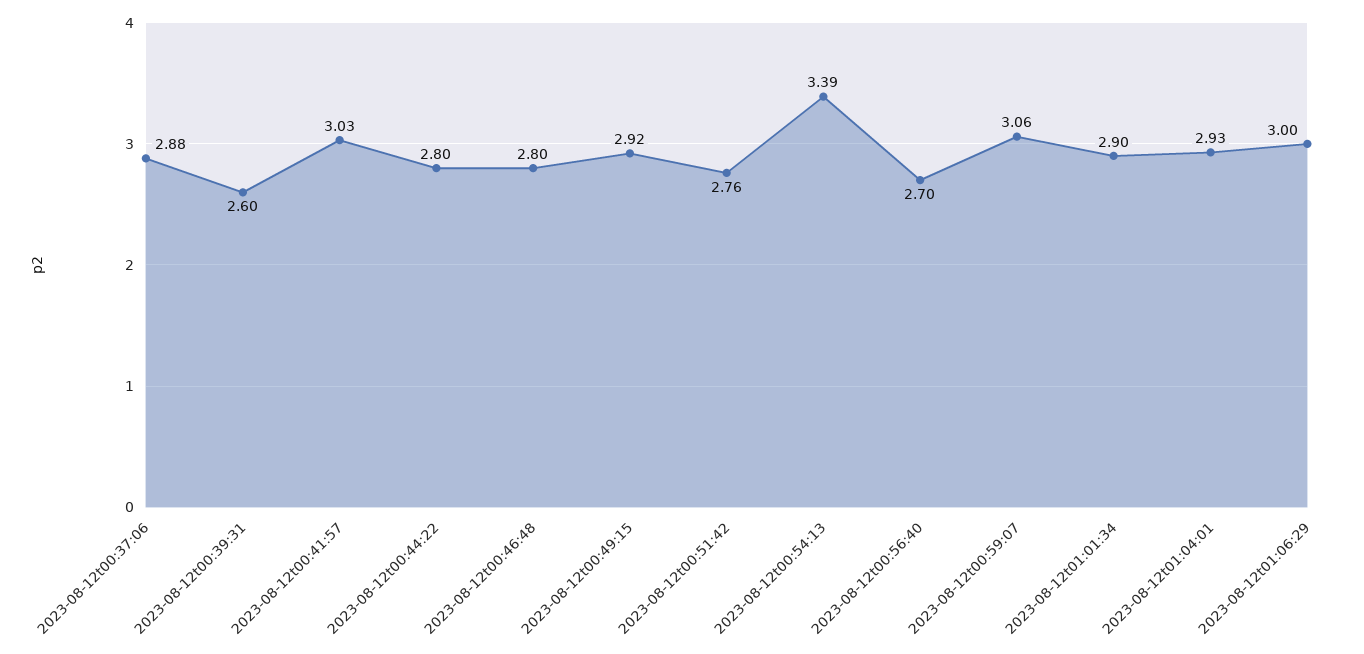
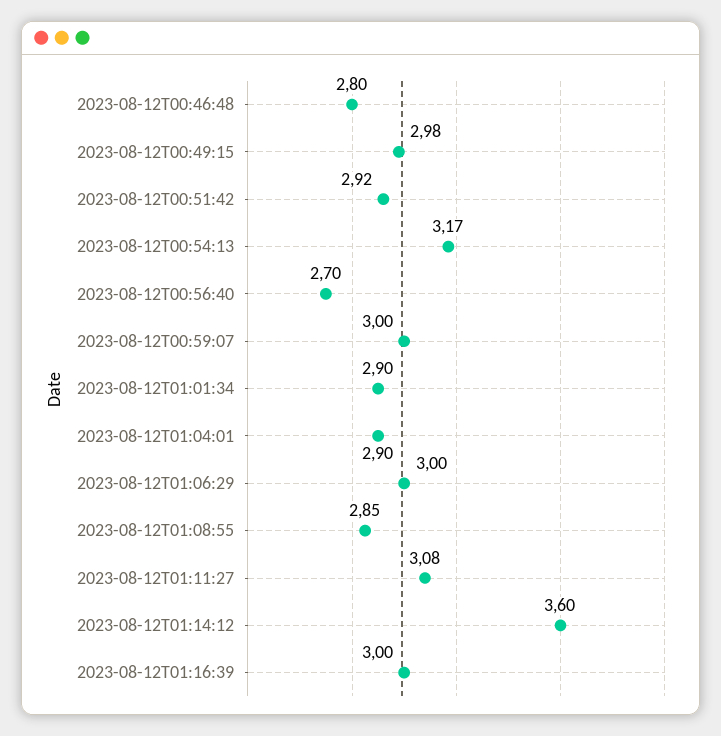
2023-08-12t00:37:06: 2.88 -> none
2023-08-12t00:39:31: 2.6 -> none
2023-08-12t00:41:57: 3.03 -> none
2023-08-12t00:44:22: 2.8 -> none
2023-08-12t00:49:15: 2.92 -> 2.98
2023-08-12t00:51:42: 2.76 -> 2.92
2023-08-12t00:54:13: 3.39 -> 3.17
2023-08-12t00:59:07: 3.06 -> 3
2023-08-12t01:04:01: 2.93 -> 2.9
2023-08-12T01:08:55: none -> 2.85
2023-08-12T01:11:27: none -> 3.08
2023-08-12T01:14:12: none -> 3.6
2023-08-12T01:16:39: none -> 3

